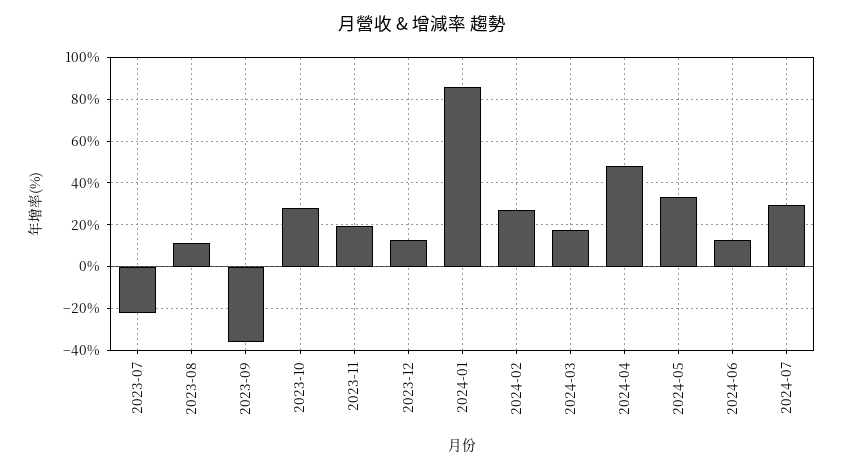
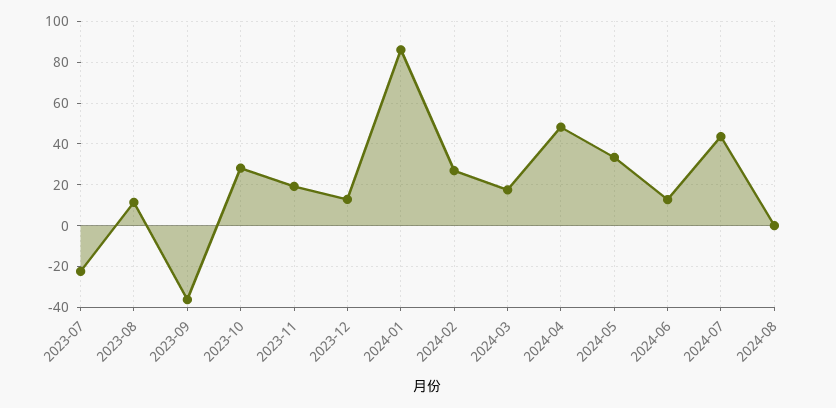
2024-07: 30 -> 45
2024-08: none -> 0

